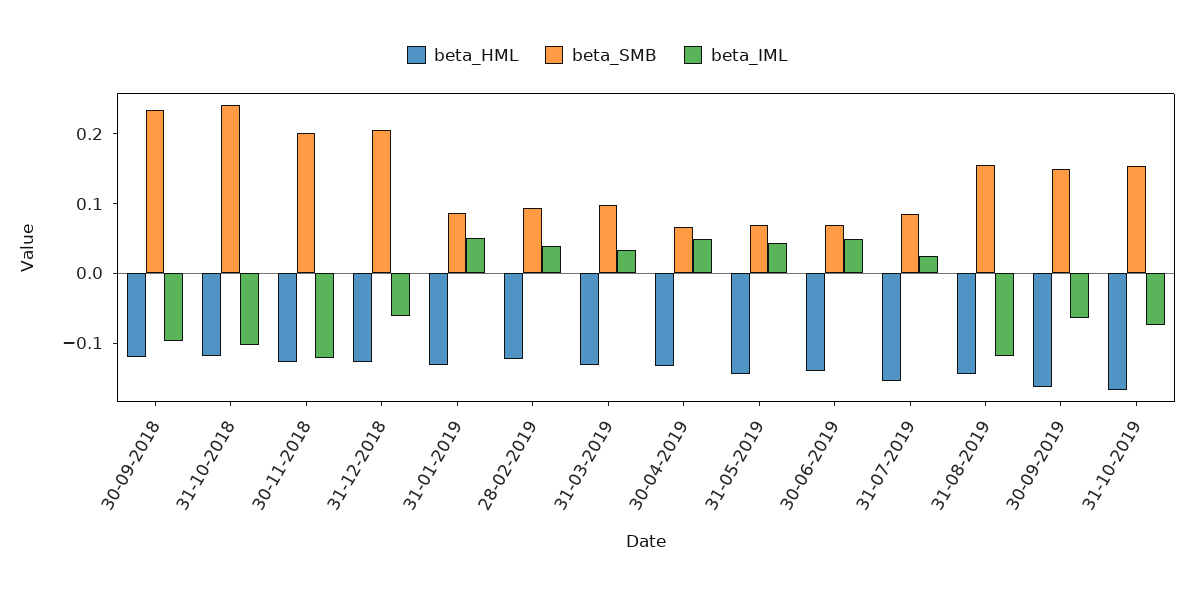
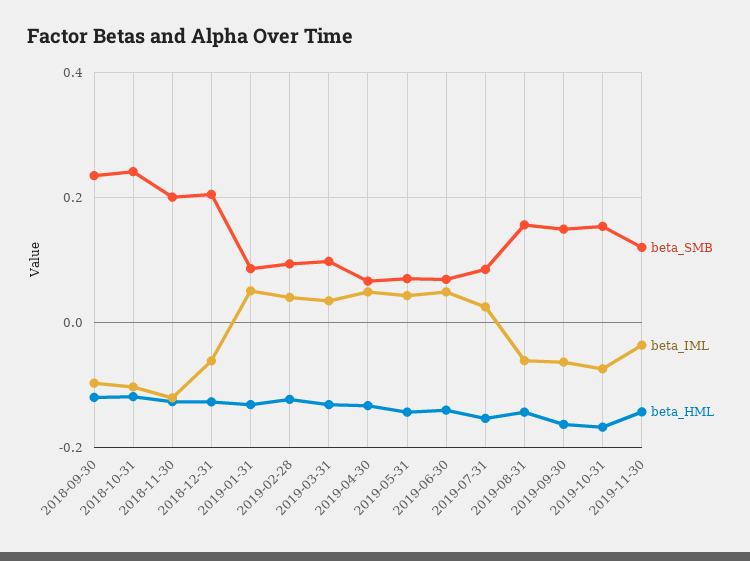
beta_IML, 31-08-2019: -0.12 -> -0.06
beta_SMB, 2019-11-30: none -> 0.12
beta_IML, 2019-11-30: none -> -0.04
beta_HML, 2019-11-30: none -> -0.14

